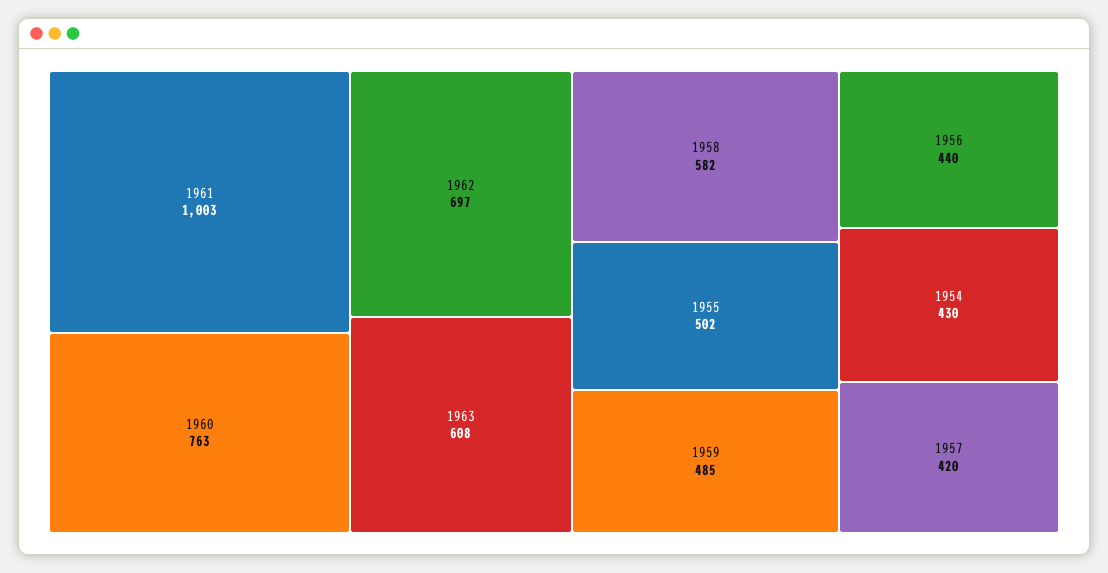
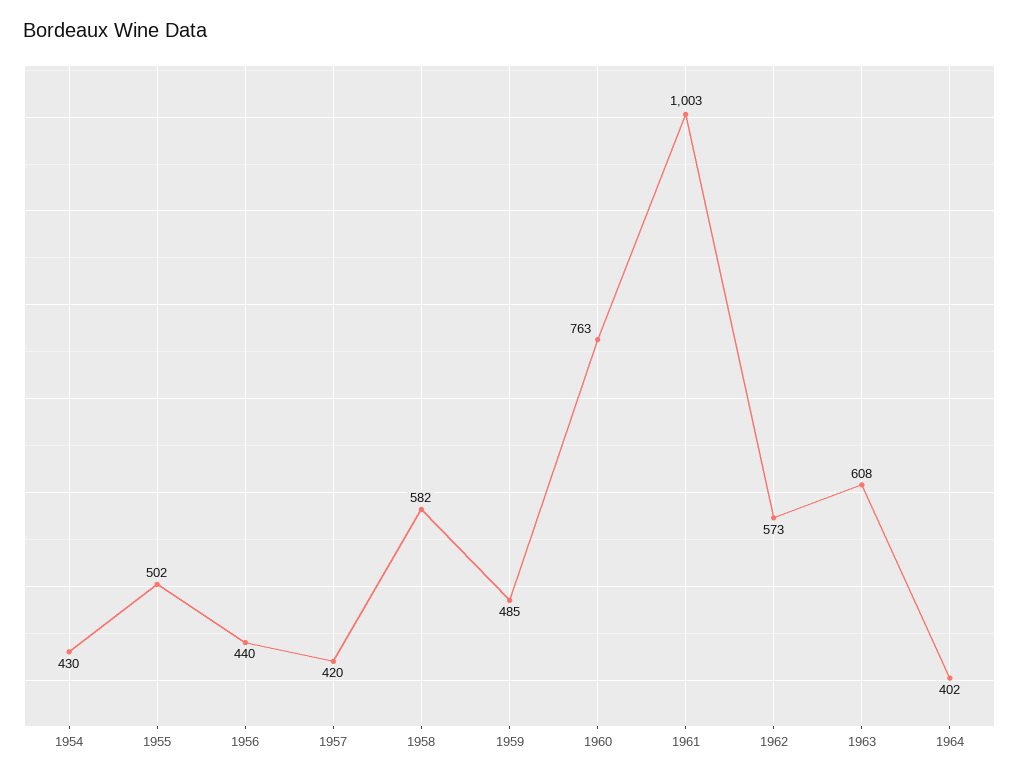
1962: 697 -> 573
1964: none -> 402

